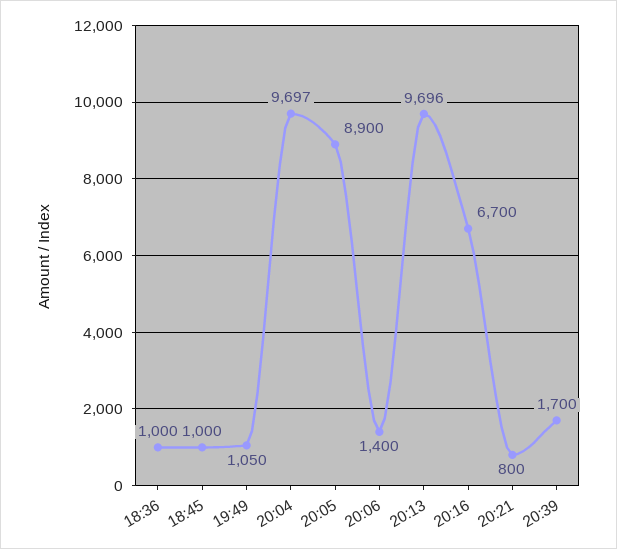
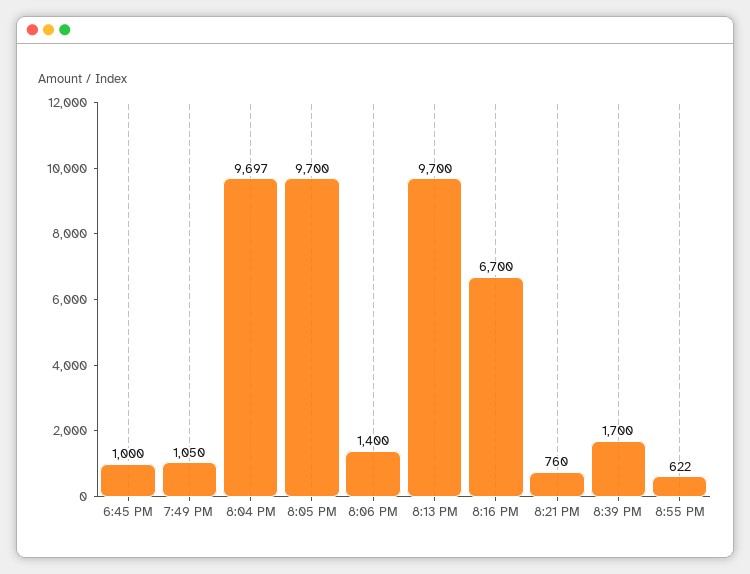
18:36: 1000 -> none
20:05: 8900 -> 9700
20:13: 9696 -> 9700
20:21: 800 -> 760
8:55 PM: none -> 622

